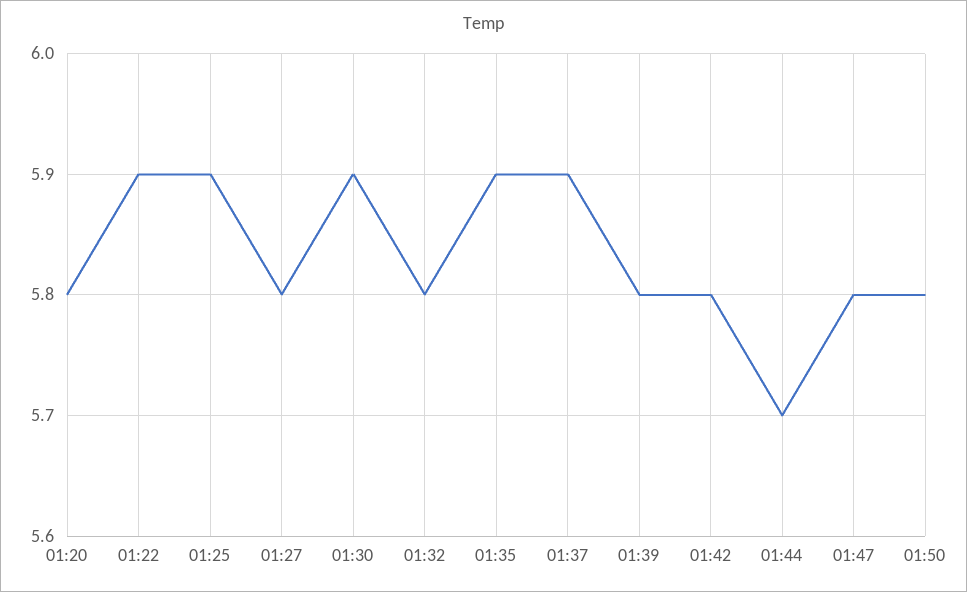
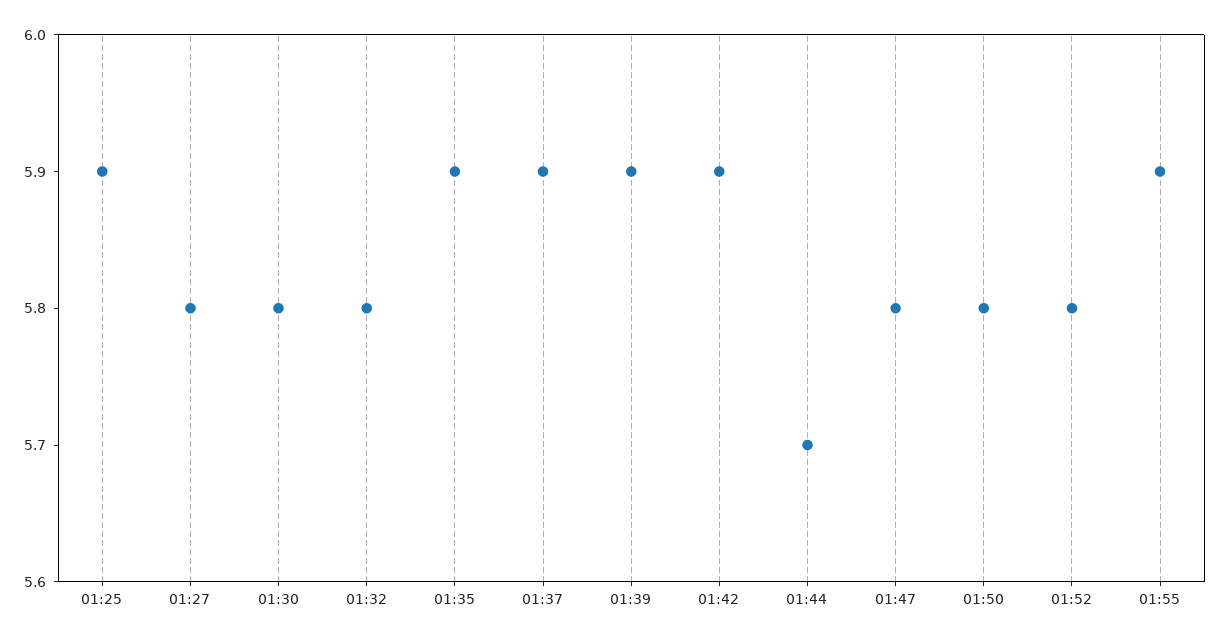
01:20: 5.8 -> none
01:22: 5.9 -> none
01:30: 5.9 -> 5.8
01:39: 5.8 -> 5.9
01:42: 5.8 -> 5.9
01:52: none -> 5.8
01:55: none -> 5.9

